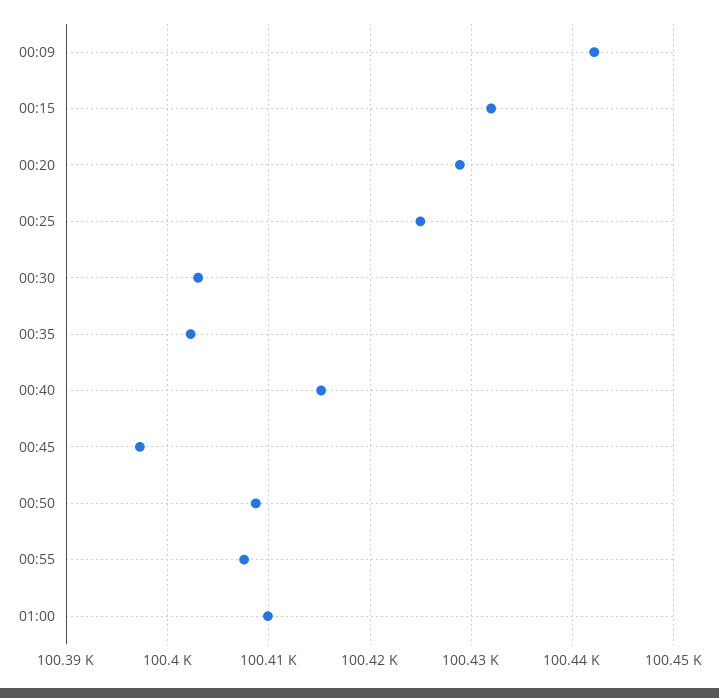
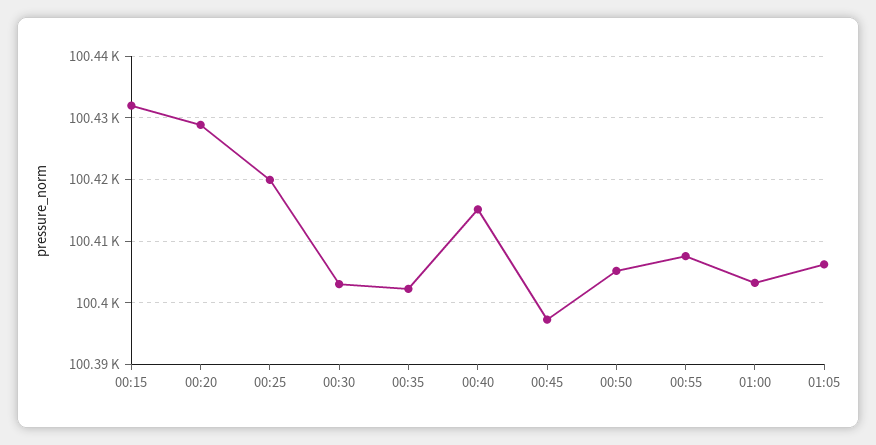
00:09: 100442 -> none
00:25: 100425 -> 100420
00:50: 100409 -> 100405
01:00: 100410 -> 100403
01:05: none -> 100406

